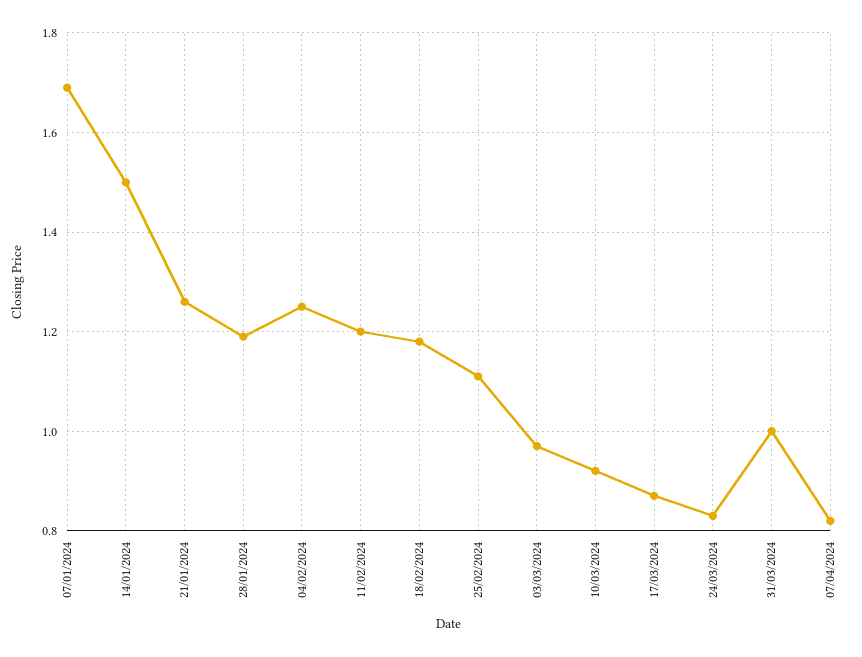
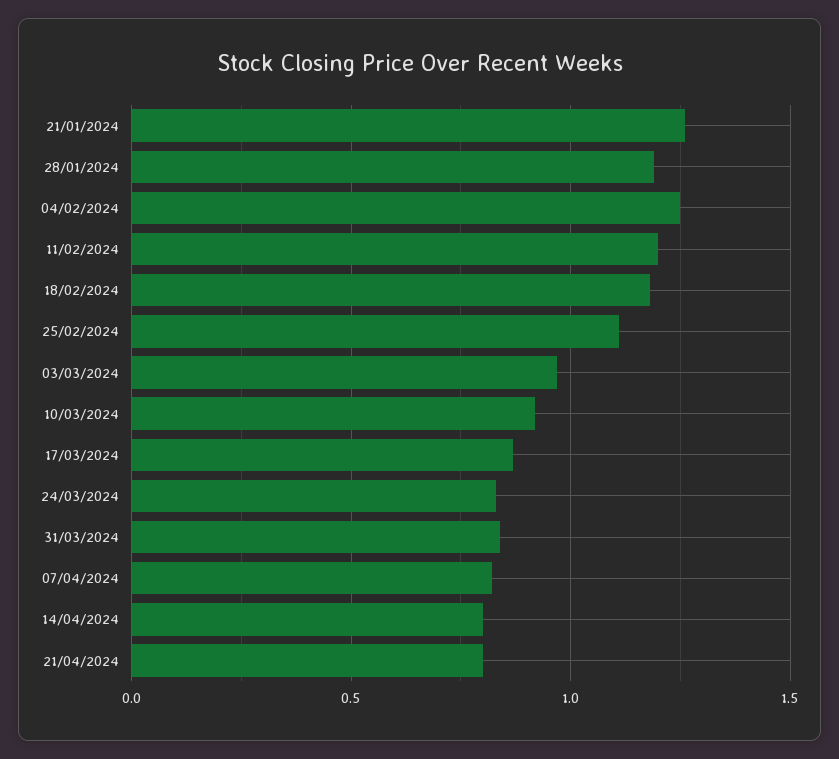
07/01/2024: 1.7 -> none
14/01/2024: 1.5 -> none
31/03/2024: 1 -> 0.85
14/04/2024: none -> 0.8
21/04/2024: none -> 0.8

